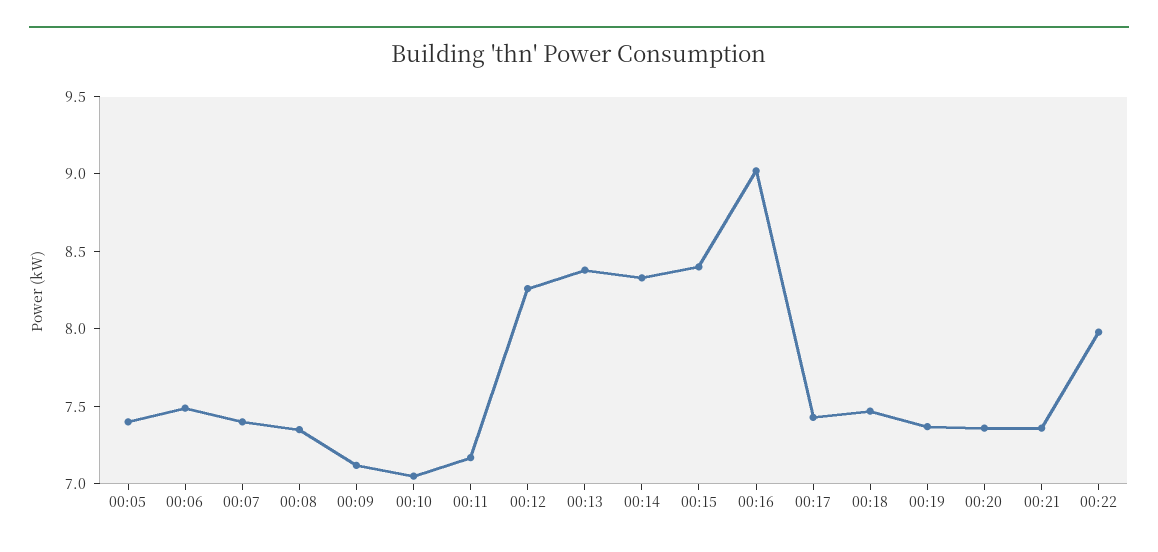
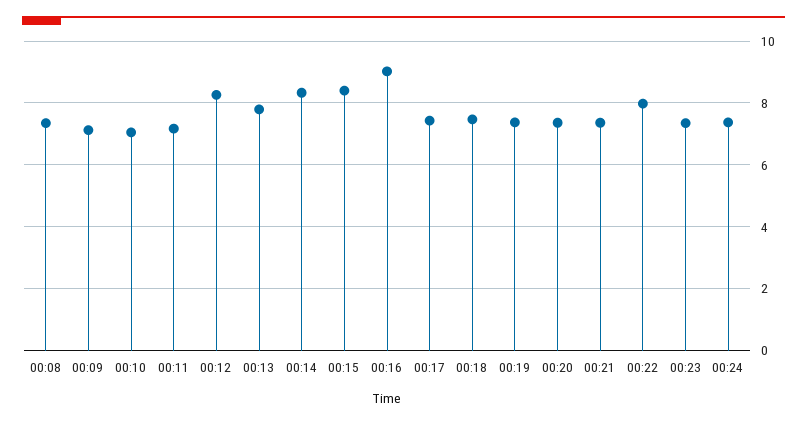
00:05: 7.4 -> none
00:06: 7.5 -> none
00:07: 7.4 -> none
00:13: 8.4 -> 7.8
00:23: none -> 7.4
00:24: none -> 7.4

